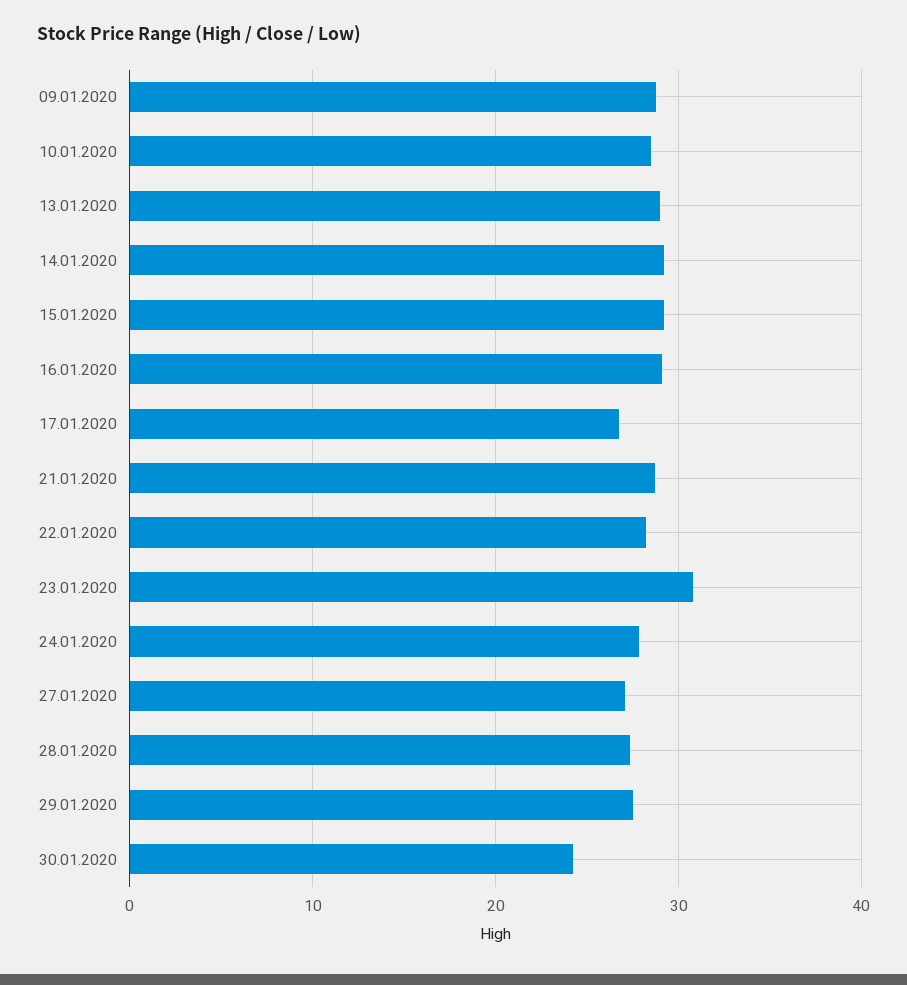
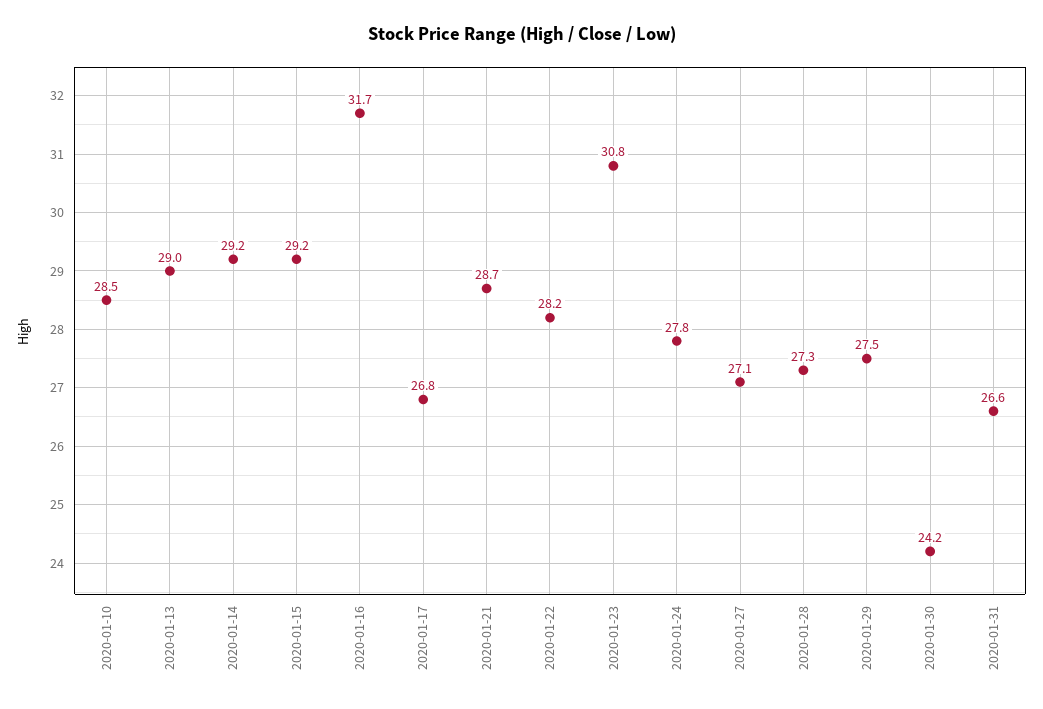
09.01.2020: 29 -> none
16.01.2020: 29 -> 31.7
2020-01-31: none -> 26.6

